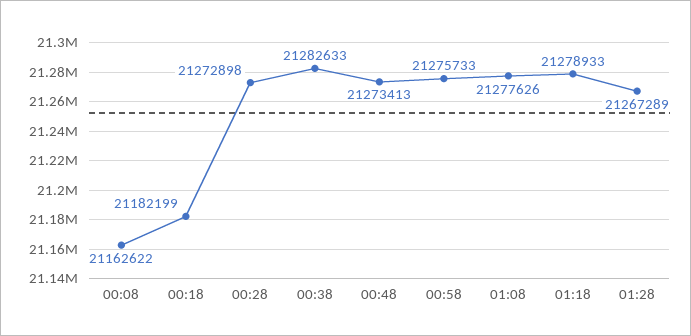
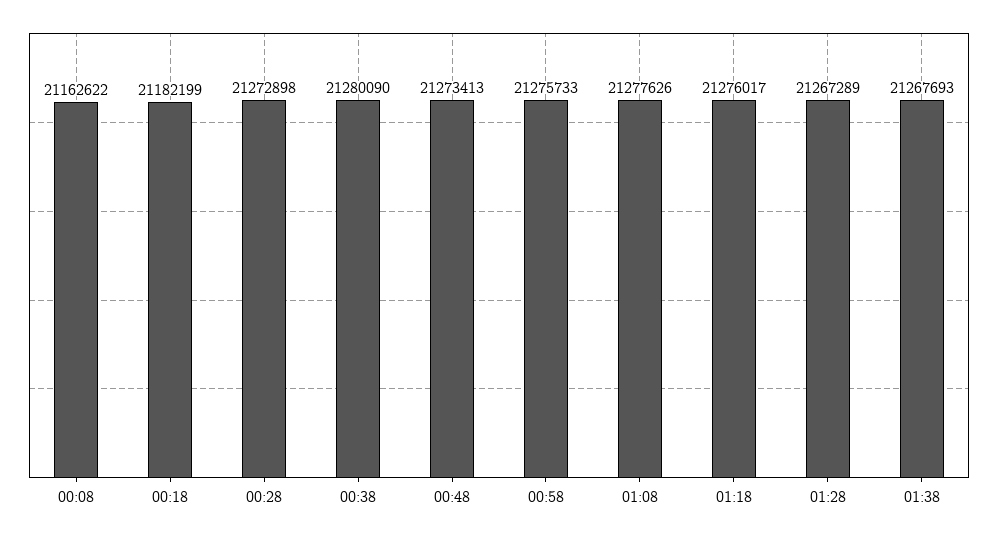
00:38: 21282633 -> 21280090
01:18: 21278933 -> 21276017
01:38: none -> 21267693

